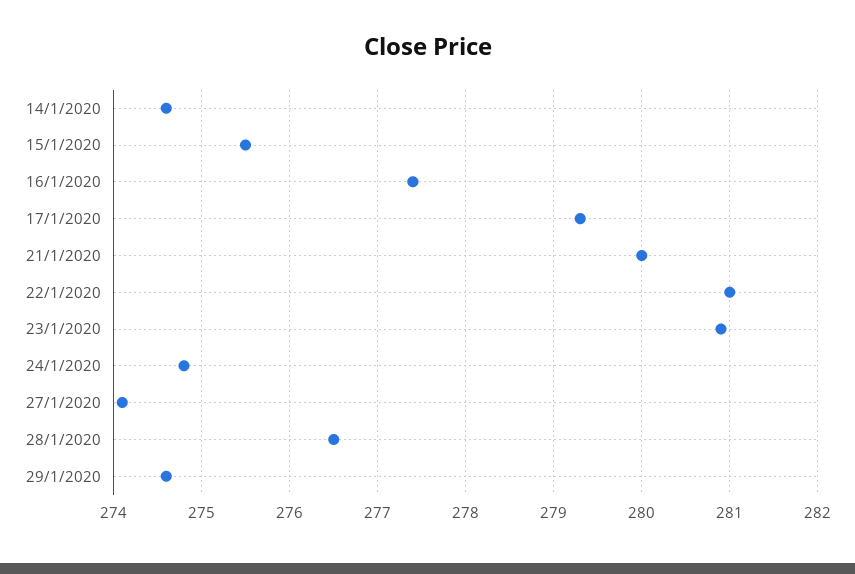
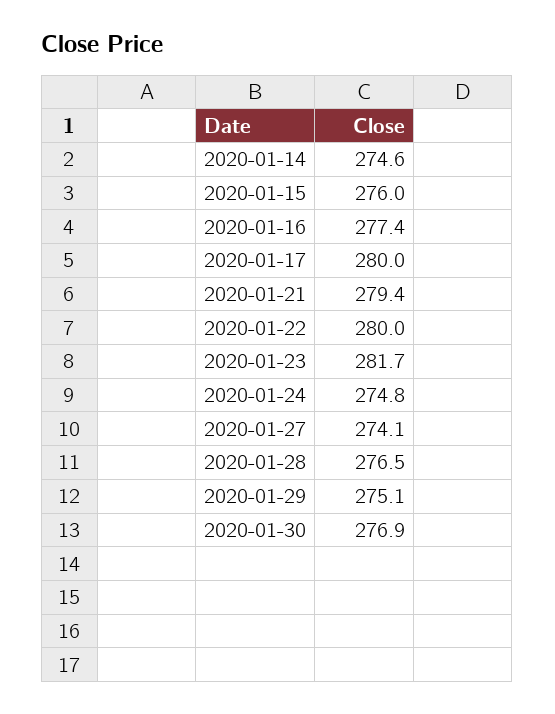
15/1/2020: 275.5 -> 276
17/1/2020: 279.3 -> 280
21/1/2020: 280 -> 279.4
22/1/2020: 281 -> 280
23/1/2020: 280.9 -> 281.7
29/1/2020: 274.6 -> 275.1
2020-01-30: none -> 276.9

